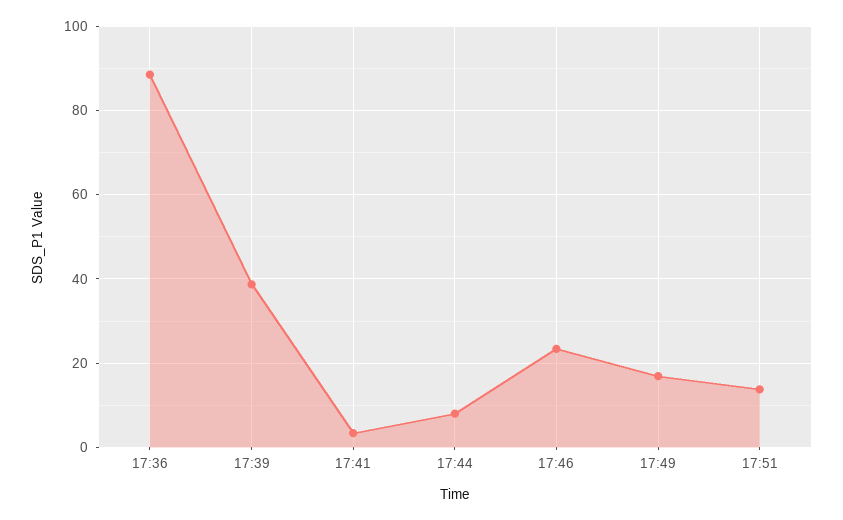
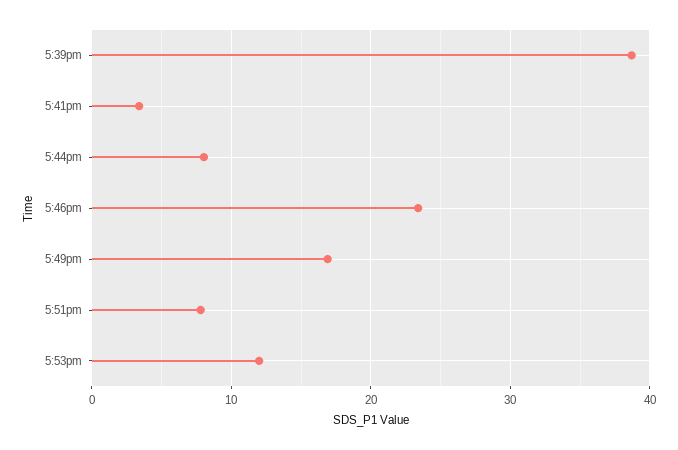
17:36: 88 -> none
17:51: 14 -> 8
5:53pm: none -> 12

